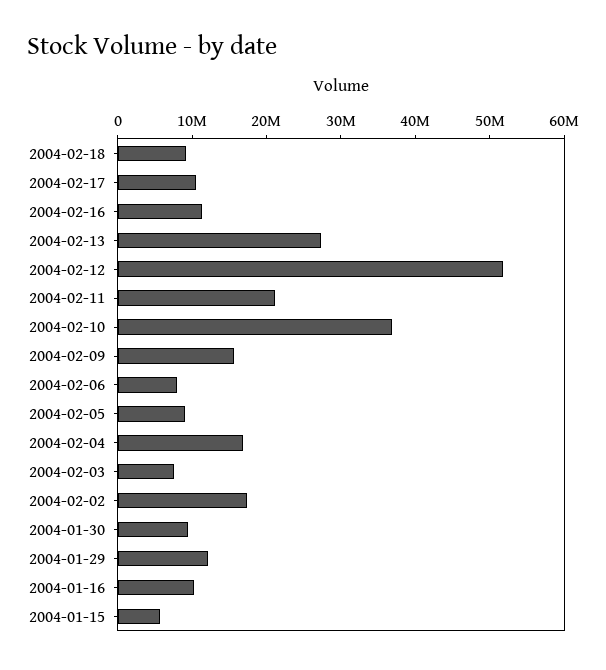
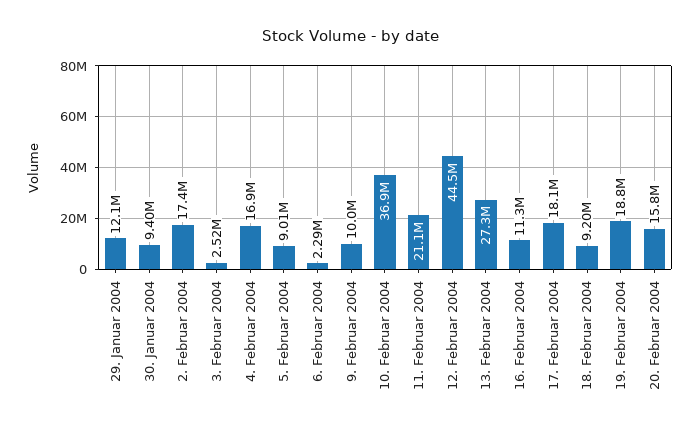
2004-02-17: 10000000 -> 18100000
2004-02-12: 52000000 -> 44500000
2004-02-09: 16000000 -> 10000000
2004-02-06: 8000000 -> 2290000
2004-02-03: 8000000 -> 2520000
2004-01-16: 10000000 -> none
2004-01-15: 6000000 -> none
19. Februar 2004: none -> 18800000
20. Februar 2004: none -> 15800000

